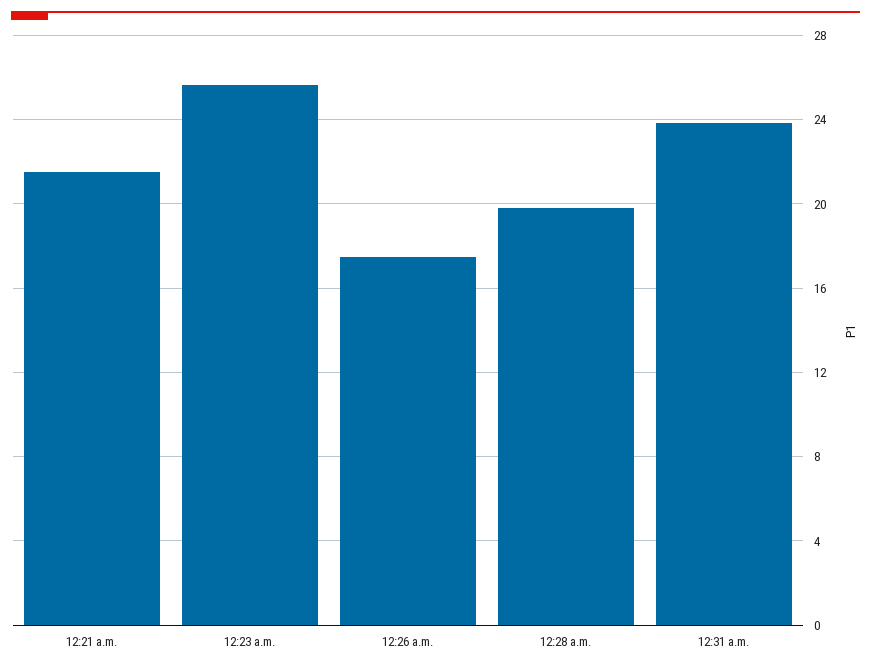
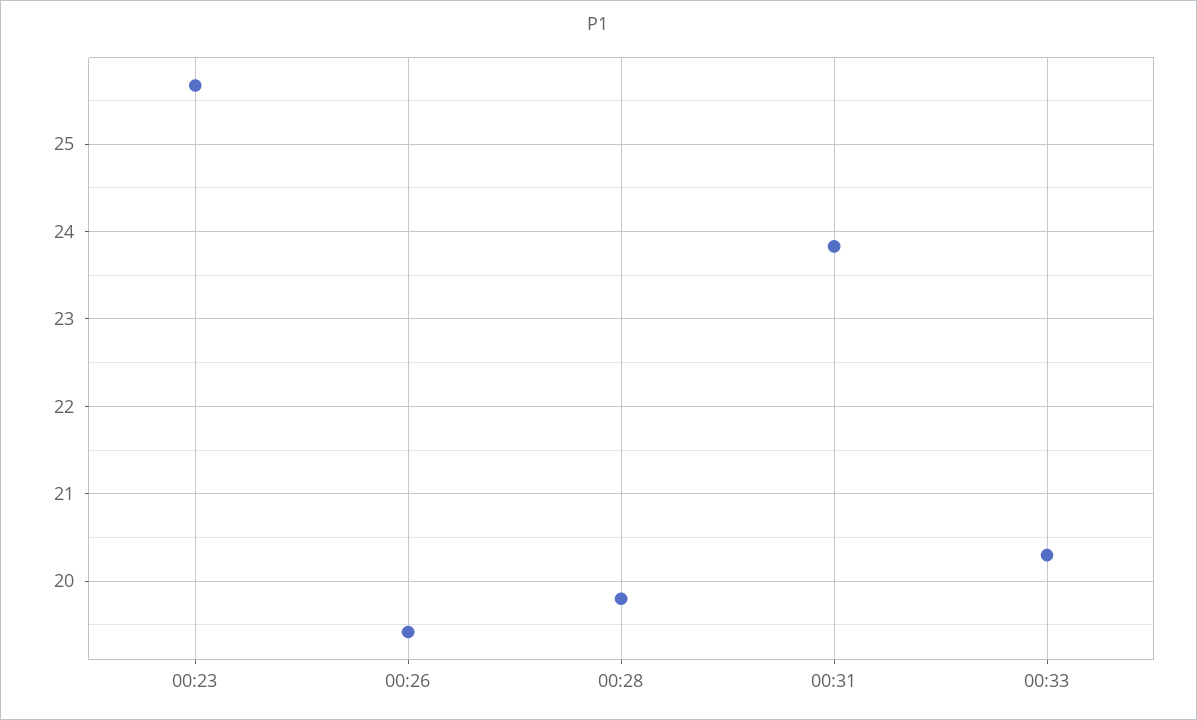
12:21 a.m.: 21.5 -> none
12:26 a.m.: 17.5 -> 19.4
00:33: none -> 20.3

